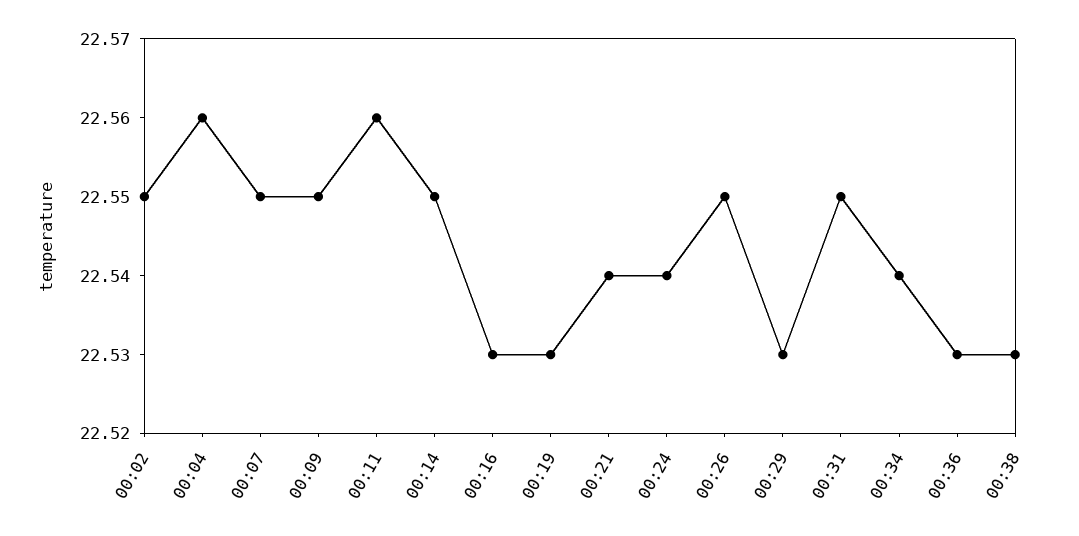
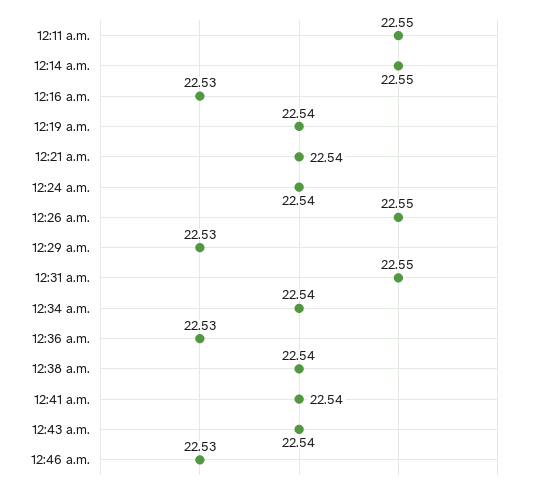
00:02: 22.55 -> none
00:04: 22.56 -> none
00:07: 22.55 -> none
00:09: 22.55 -> none
00:11: 22.56 -> 22.55
00:19: 22.53 -> 22.54
00:38: 22.53 -> 22.54
12:41 a.m.: none -> 22.54
12:43 a.m.: none -> 22.54
12:46 a.m.: none -> 22.53

